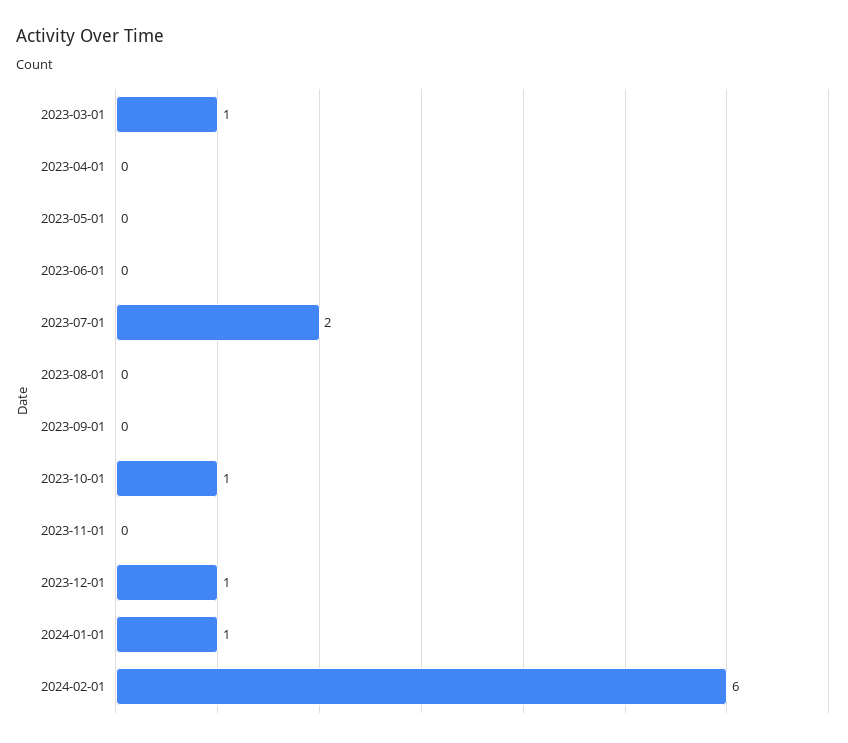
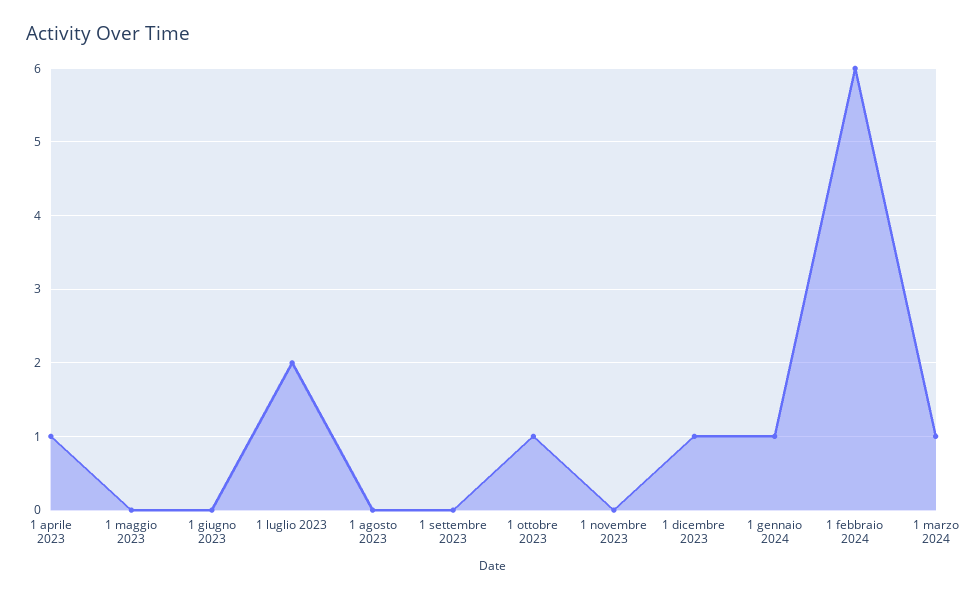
2023-03-01: 1 -> none
2023-04-01: 0 -> 1
1 marzo 2024: none -> 1

